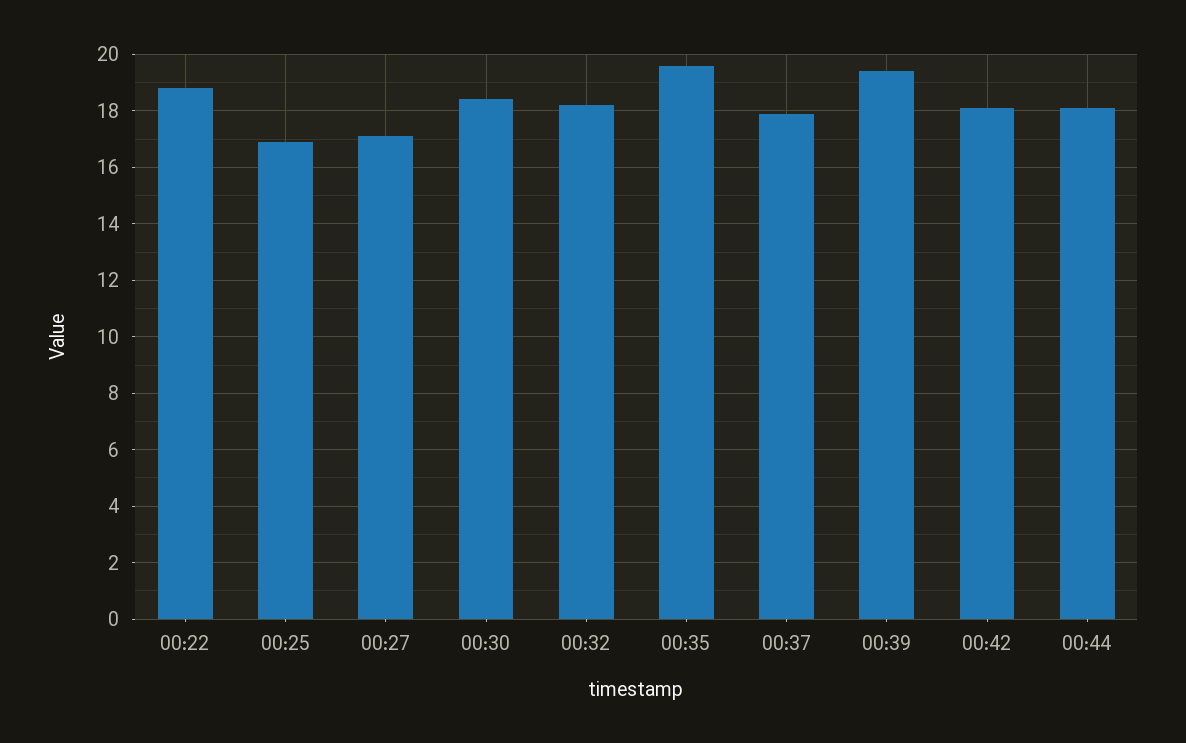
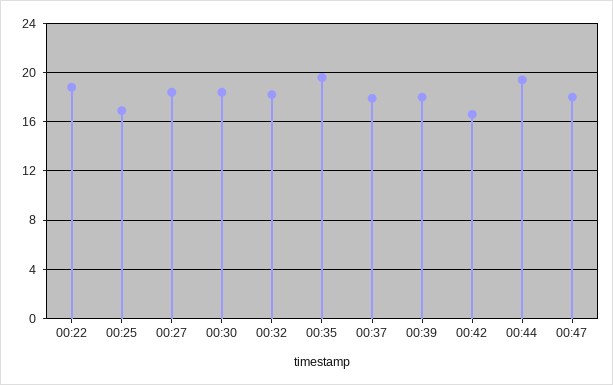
00:27: 17 -> 18.5
00:39: 19.5 -> 18
00:42: 18 -> 16.5
00:44: 18 -> 19.5
00:47: none -> 18

